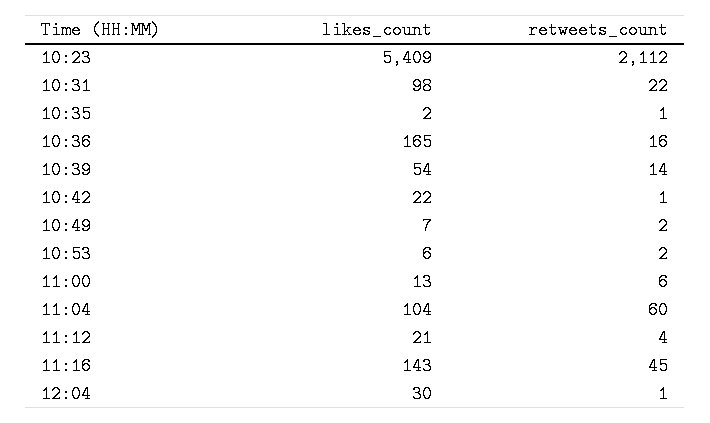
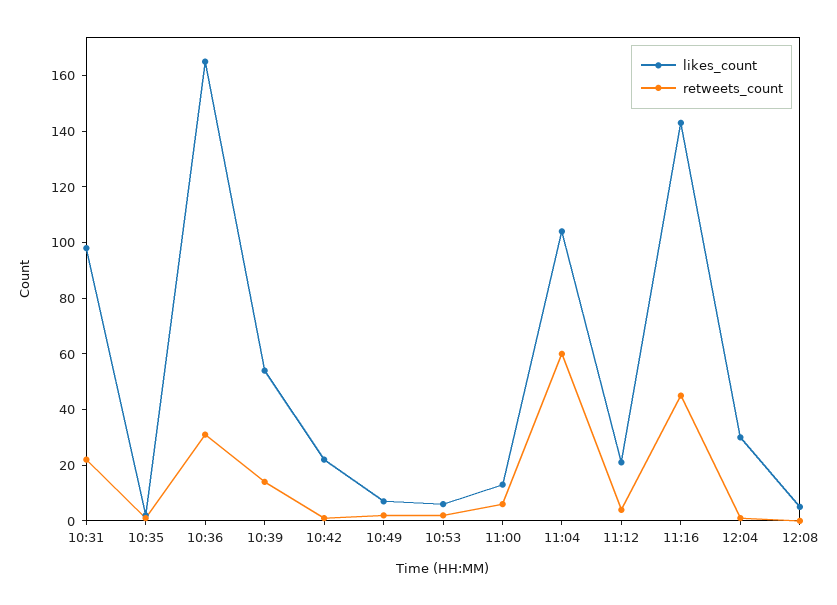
likes_count, 10:23: 5409 -> none
retweets_count, 10:23: 2112 -> none
retweets_count, 10:36: 16 -> 30
likes_count, 12:08: none -> 5
retweets_count, 12:08: none -> 0

